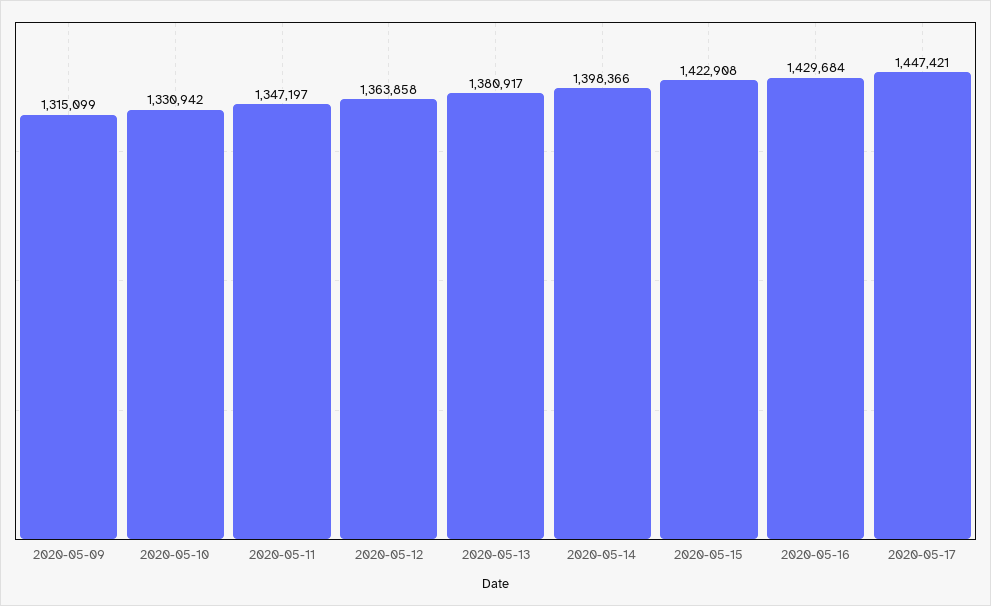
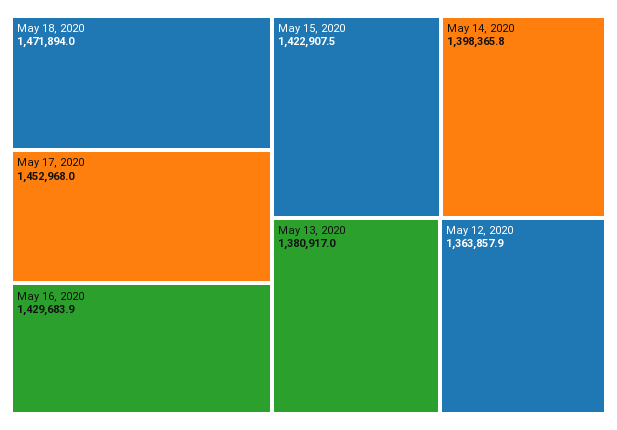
2020-05-09: 1315099 -> none
2020-05-10: 1330942 -> none
2020-05-11: 1347197 -> none
2020-05-17: 1447421 -> 1452968
May 18, 2020: none -> 1471894

